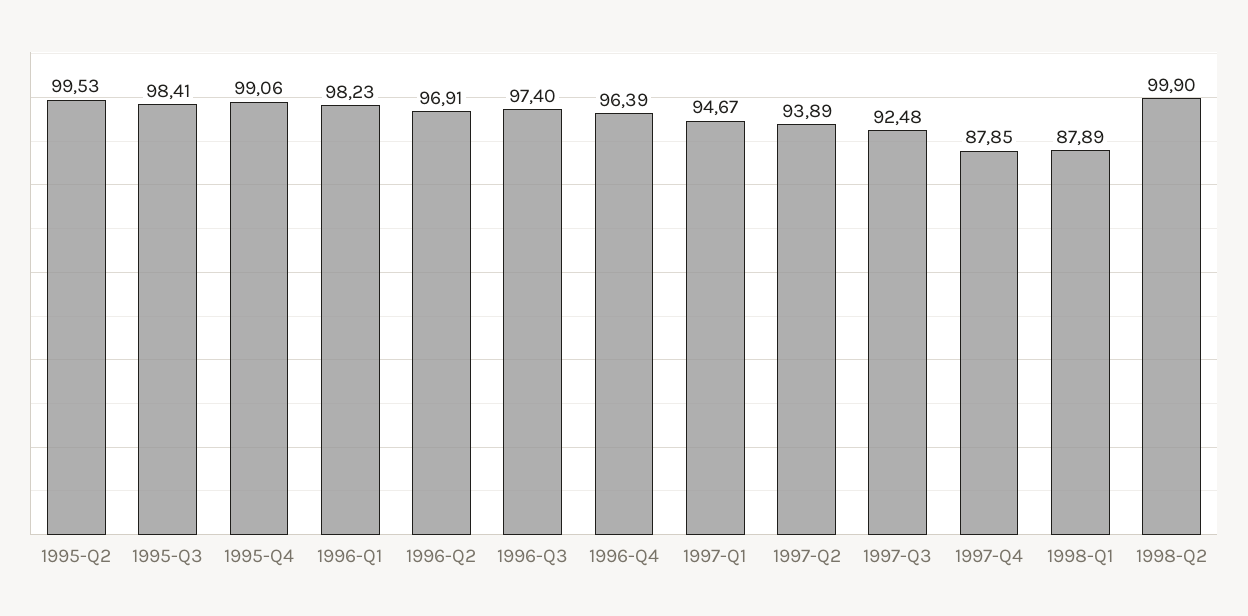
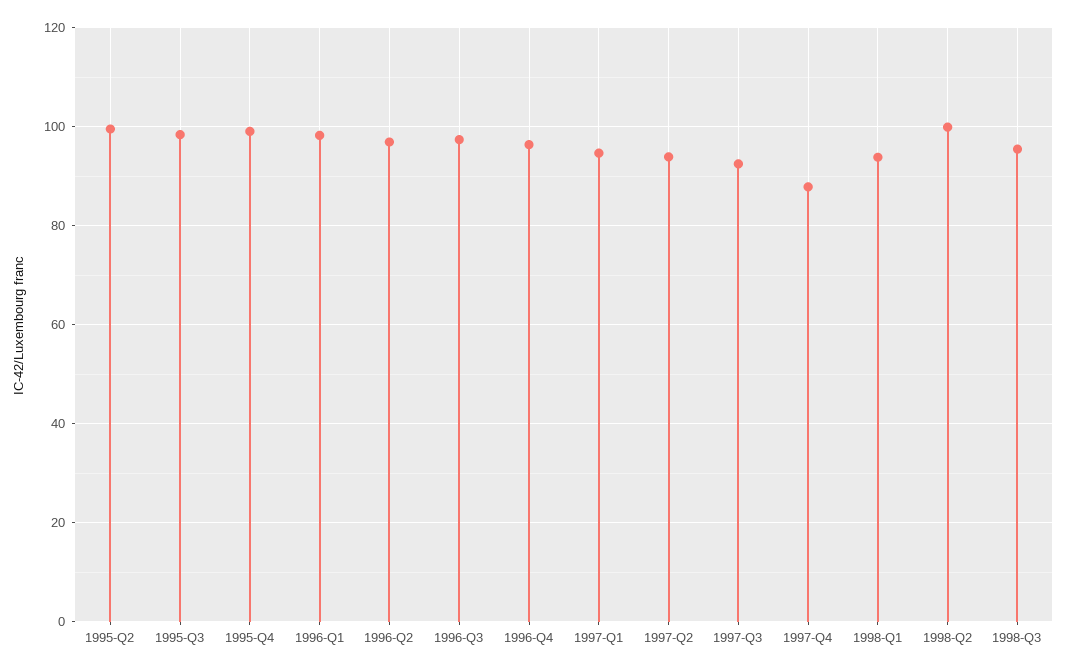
1998-Q1: 87.89 -> 94
1998-Q3: none -> 96

